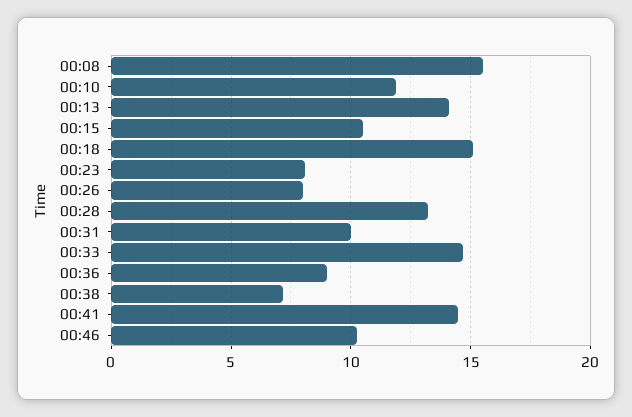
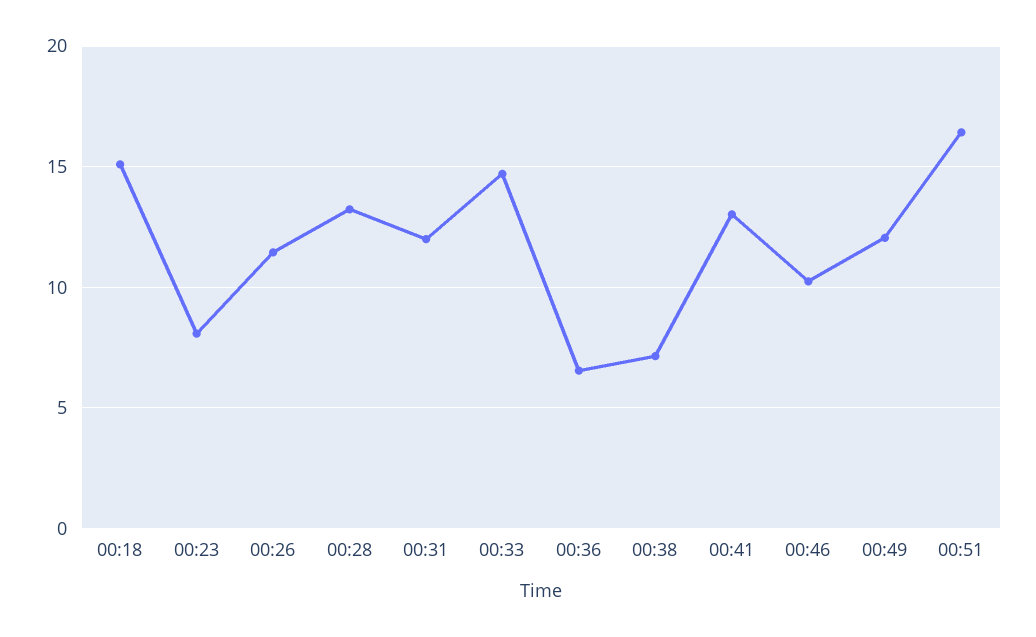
00:08: 15.5 -> none
00:10: 12 -> none
00:13: 14 -> none
00:15: 10.5 -> none
00:26: 8 -> 11.5
00:31: 10 -> 12
00:36: 9 -> 6.5
00:41: 14.5 -> 13
00:49: none -> 12
00:51: none -> 16.5

